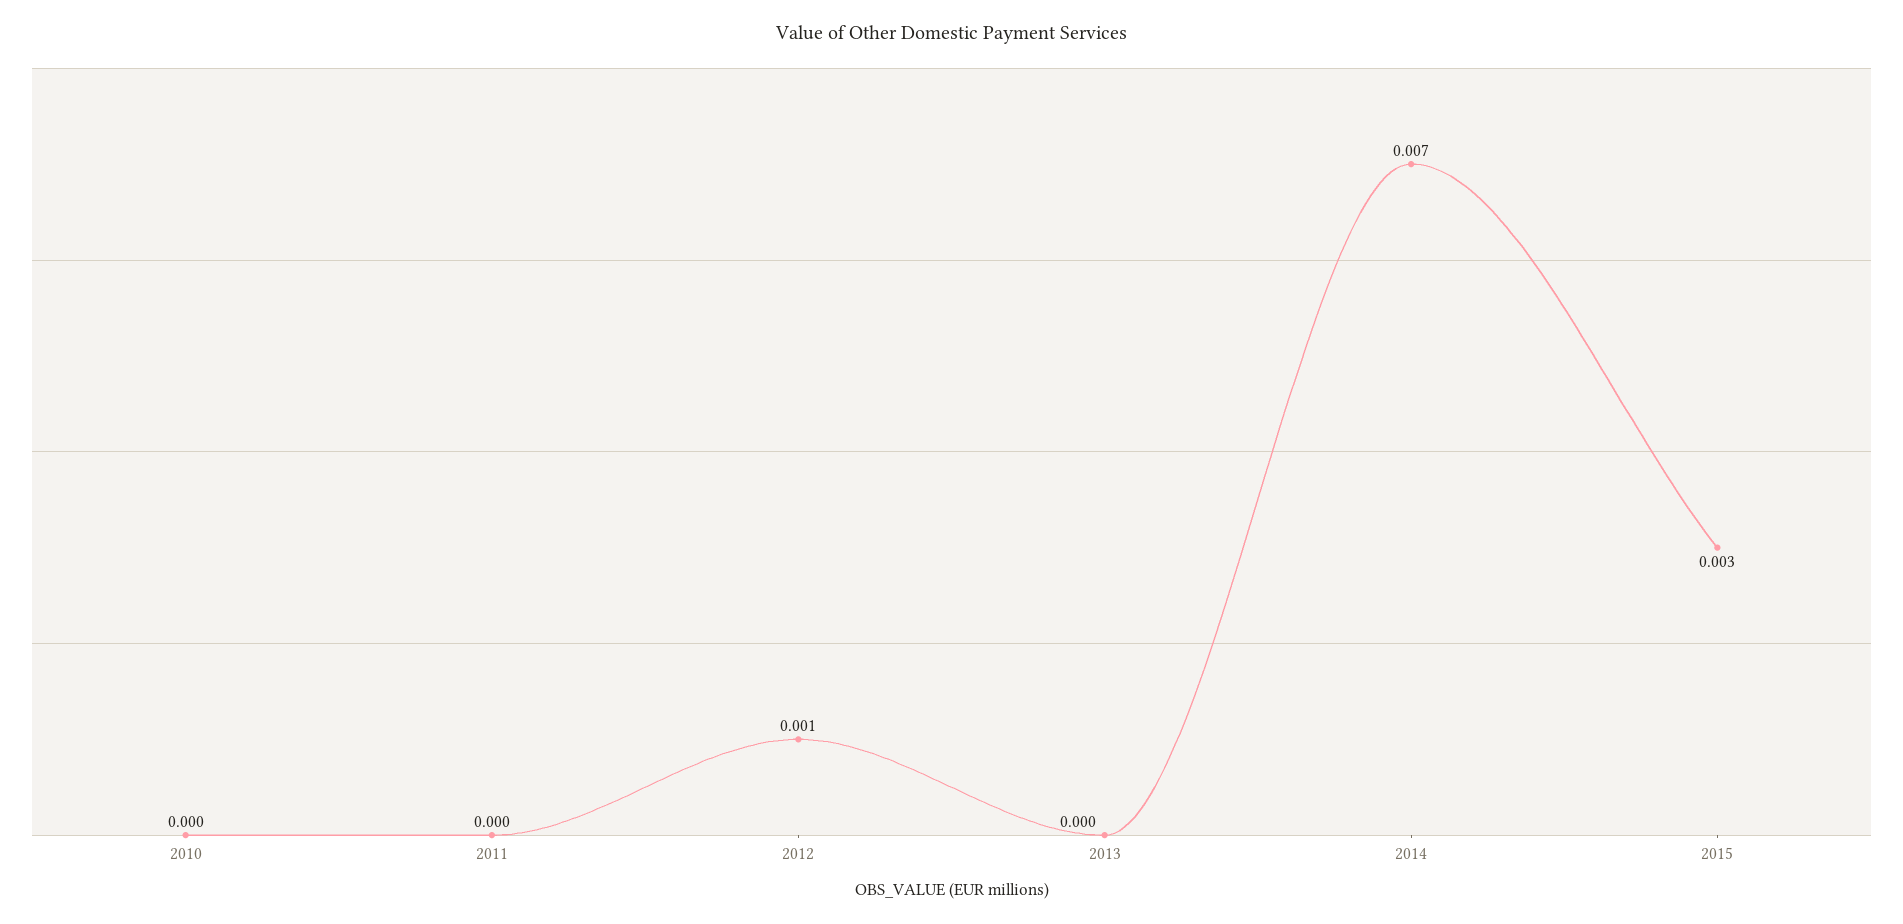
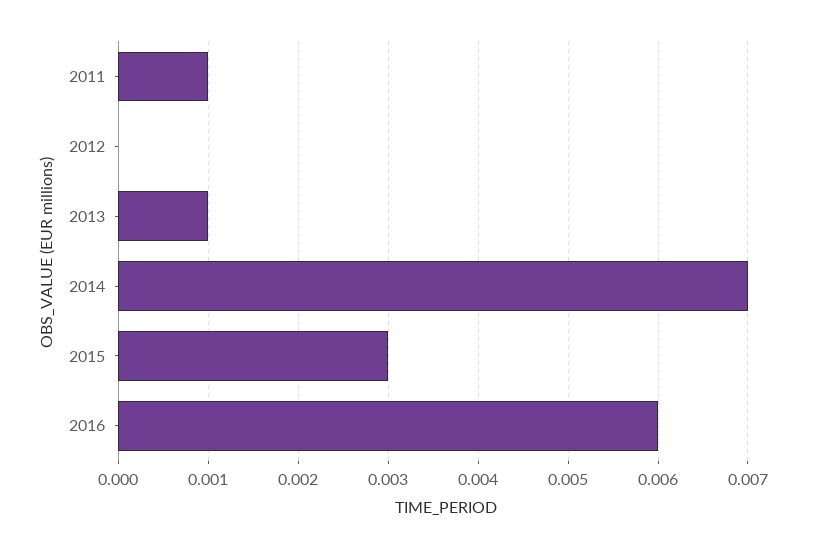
2010: 0 -> none
2011: 0 -> 0.001
2012: 0.001 -> 0
2013: 0 -> 0.001
2016: none -> 0.006

